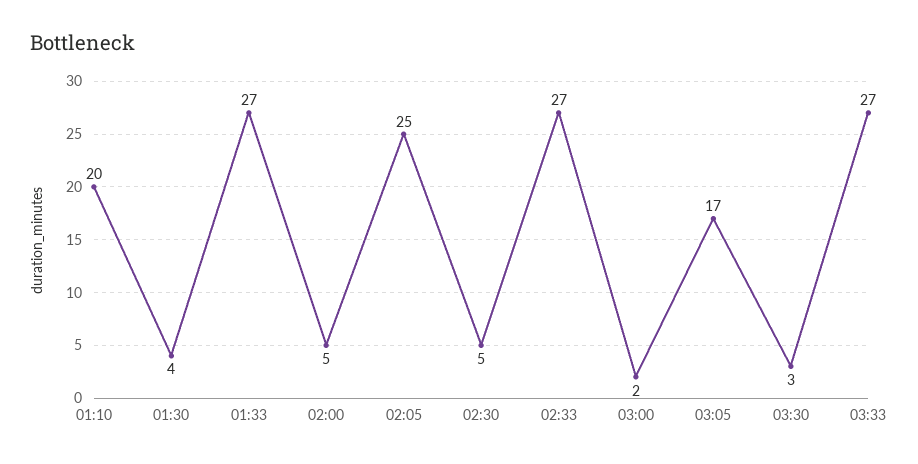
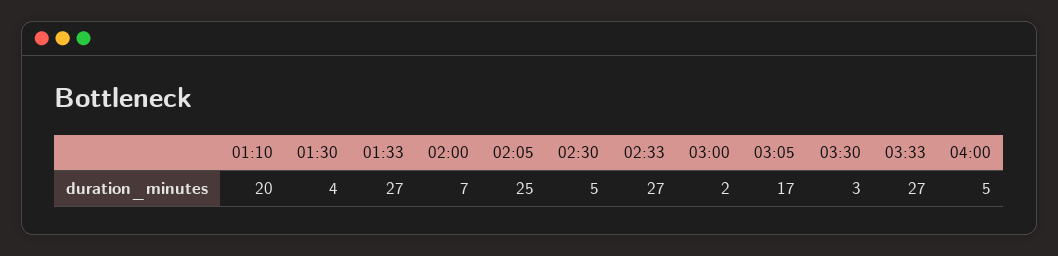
02:00: 5 -> 7
04:00: none -> 5

